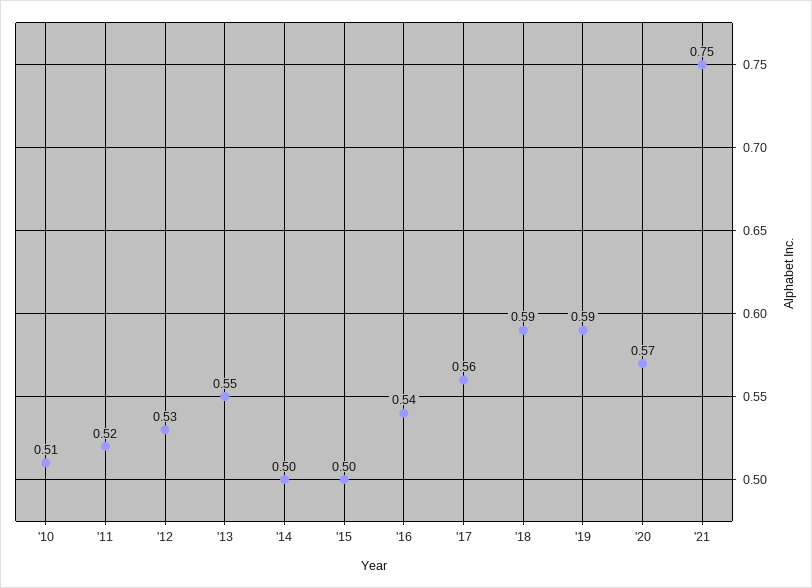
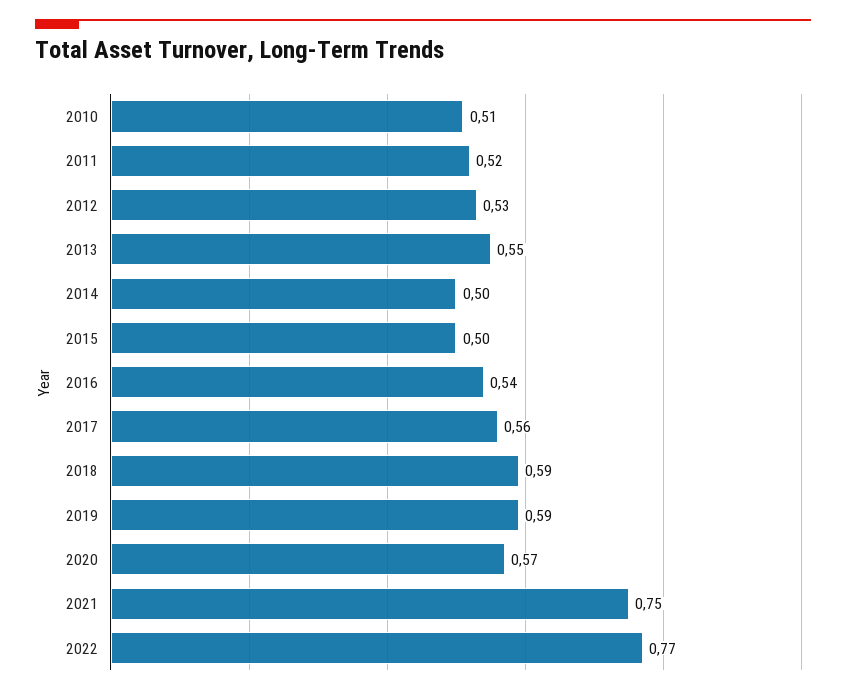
2022: none -> 0.77

